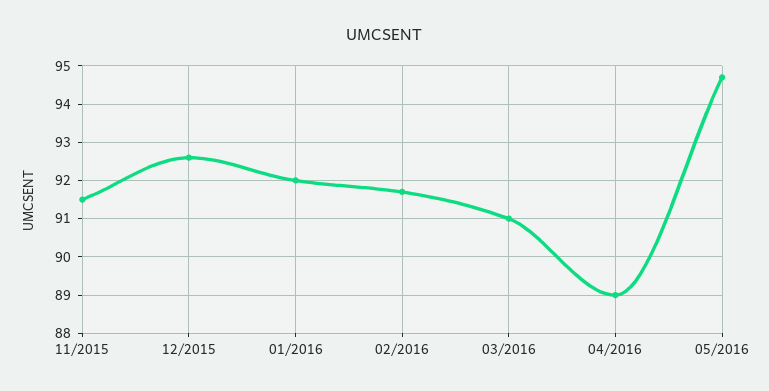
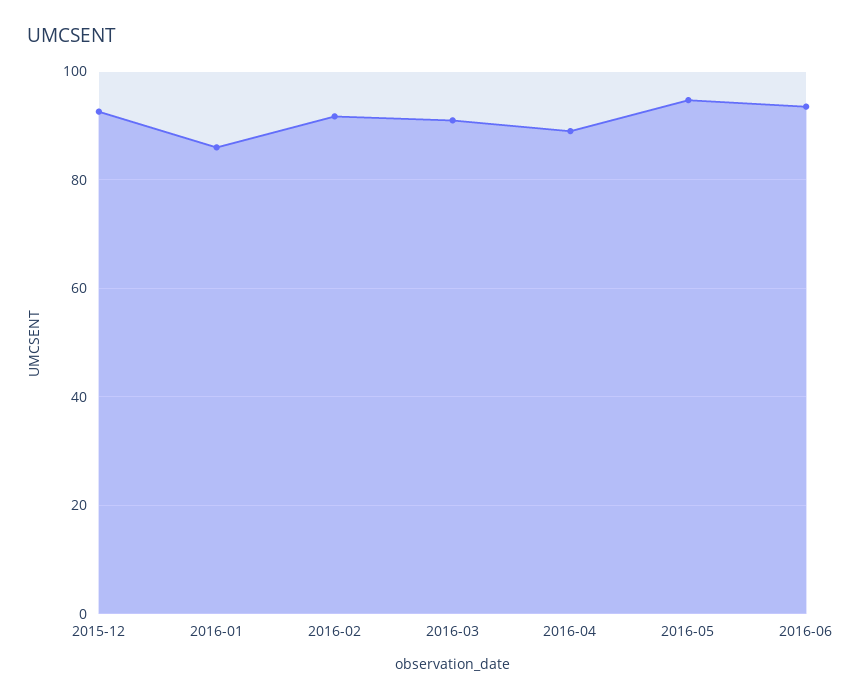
11/2015: 91.5 -> none
01/2016: 92 -> 86
2016-06: none -> 94

